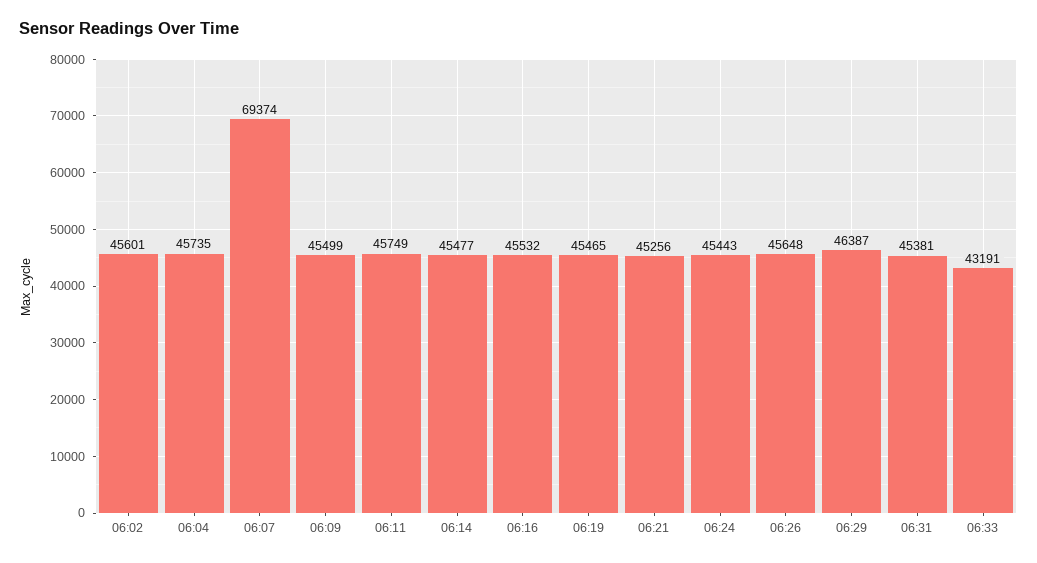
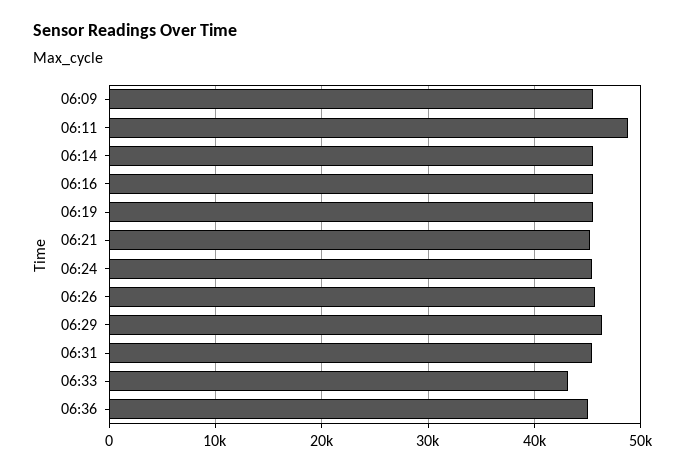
06:02: 45601 -> none
06:04: 45735 -> none
06:07: 69374 -> none
06:11: 45749 -> 49000
06:36: none -> 45000

